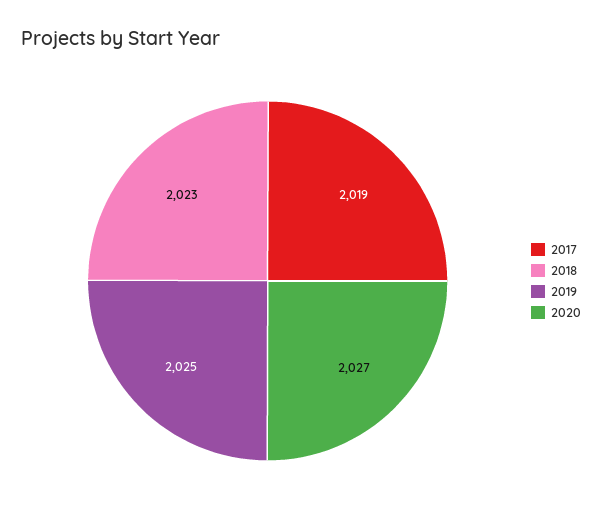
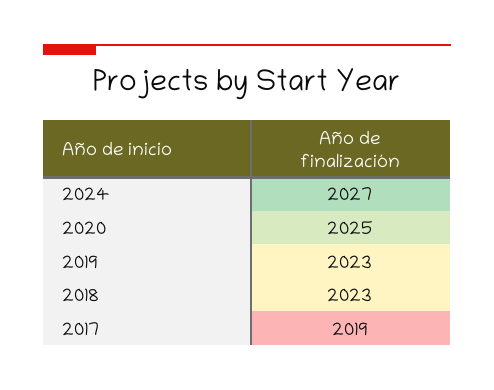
2019: 2025 -> 2023
2020: 2027 -> 2025
2024: none -> 2027

